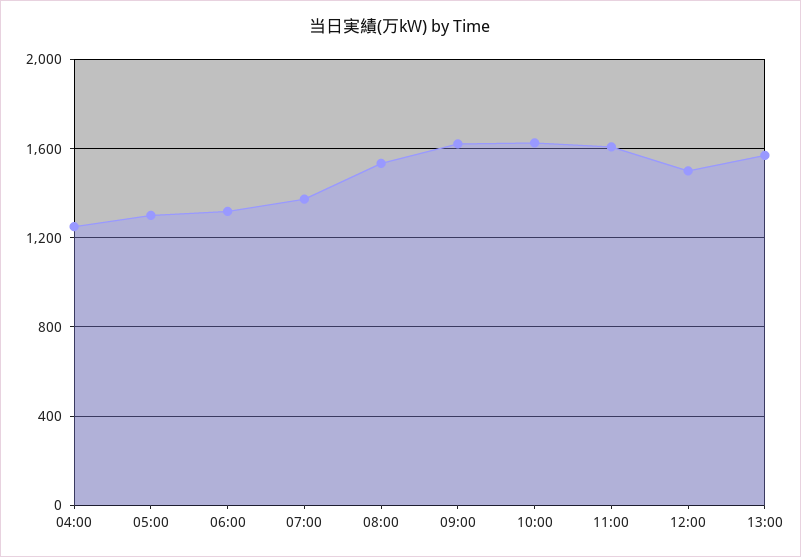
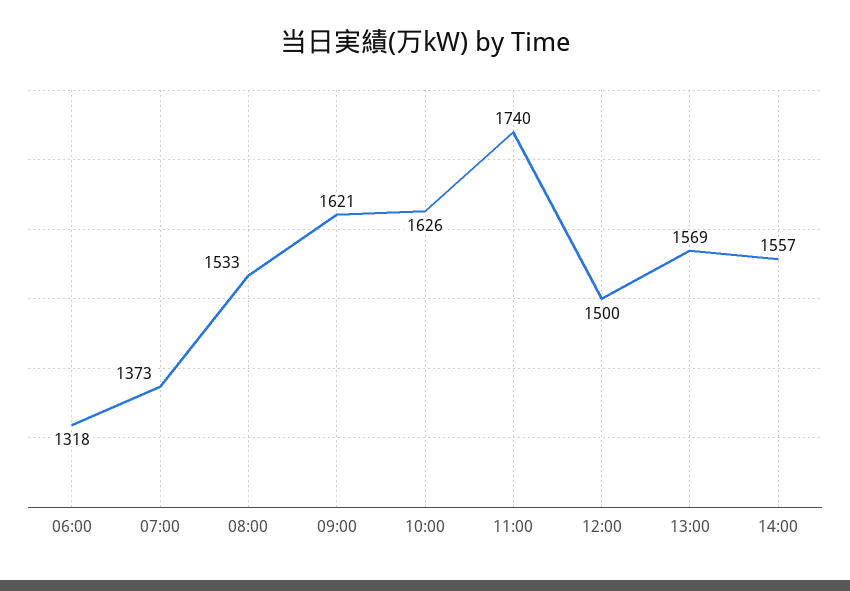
04:00: 1250 -> none
05:00: 1300 -> none
11:00: 1600 -> 1740
14:00: none -> 1557

